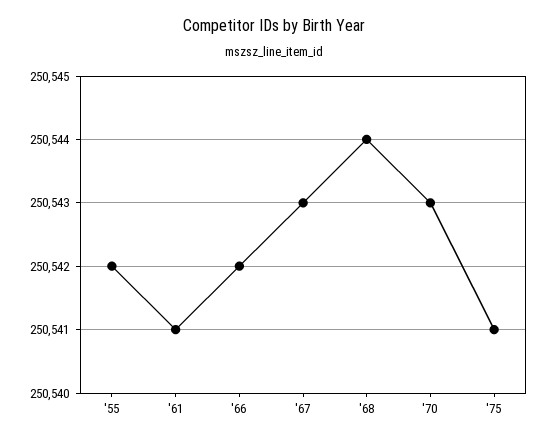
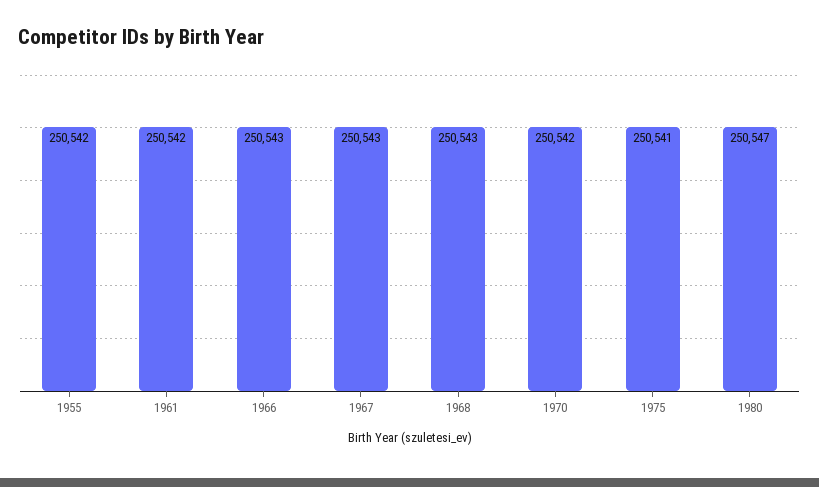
'61: 250541 -> 250542
'66: 250542 -> 250543
'68: 250544 -> 250543
'70: 250543 -> 250542
1980: none -> 250547

